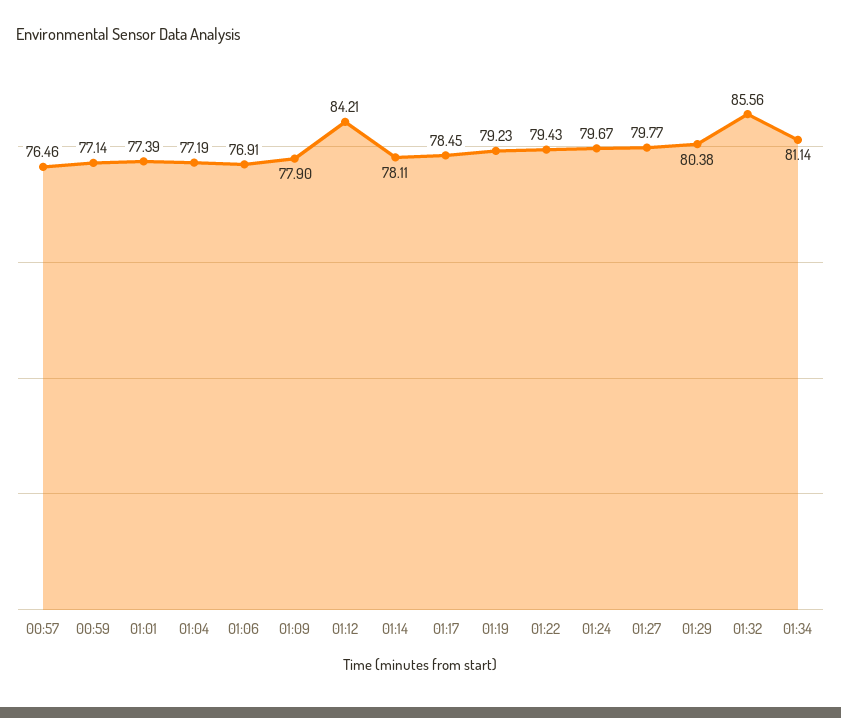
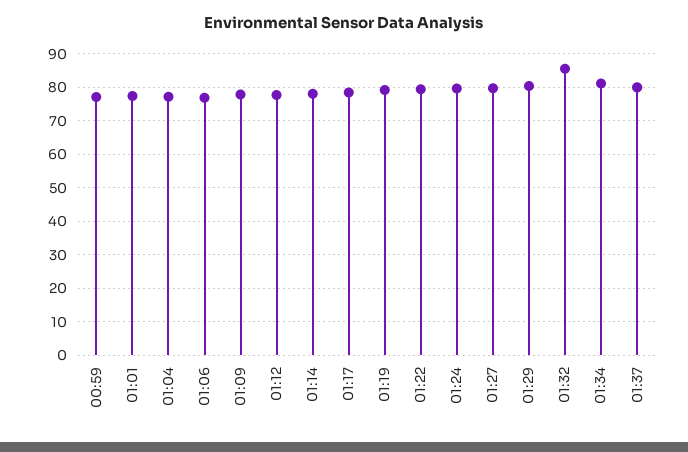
00:57: 76.46 -> none
01:12: 84.21 -> 78
01:37: none -> 80

